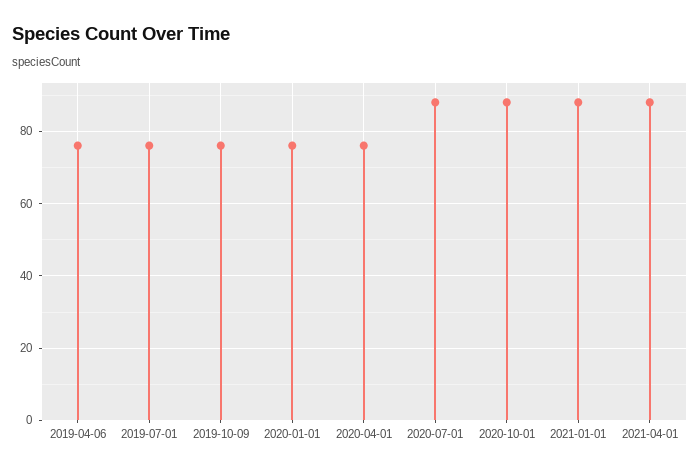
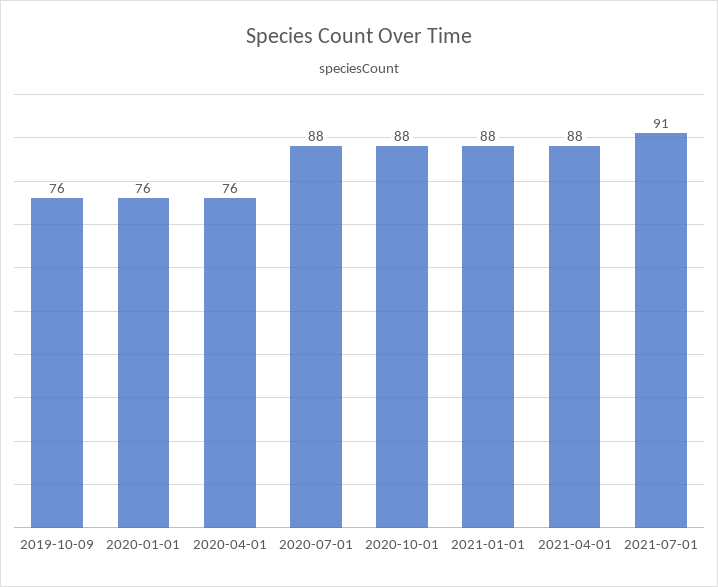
2019-04-06: 75 -> none
2019-07-01: 75 -> none
2021-07-01: none -> 91

